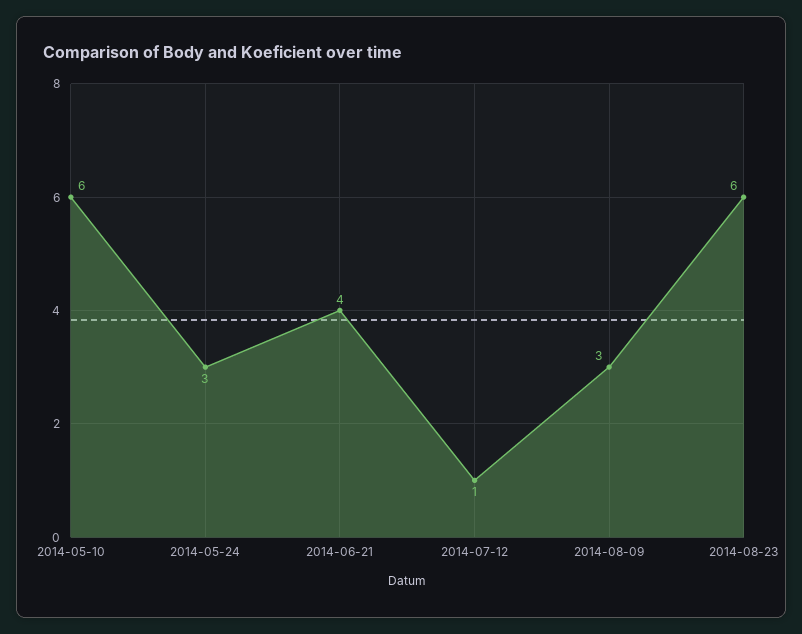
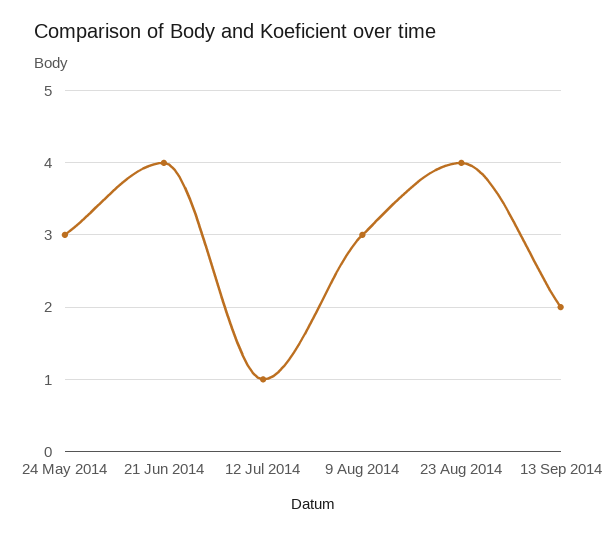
2014-05-10: 6 -> none
2014-08-23: 6 -> 4
13 Sep 2014: none -> 2

